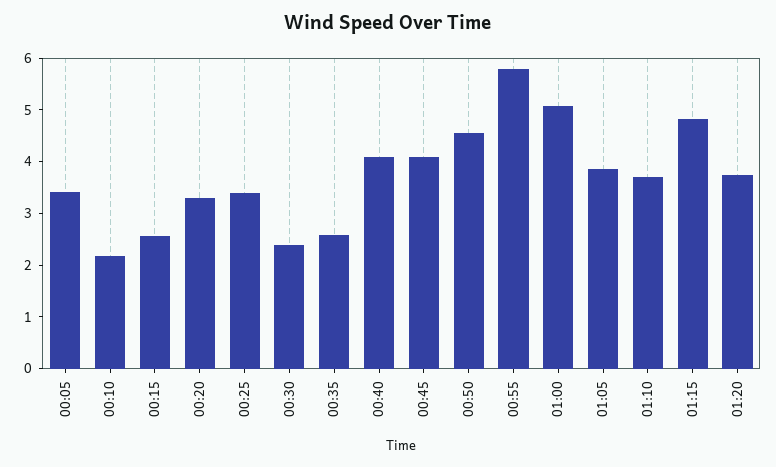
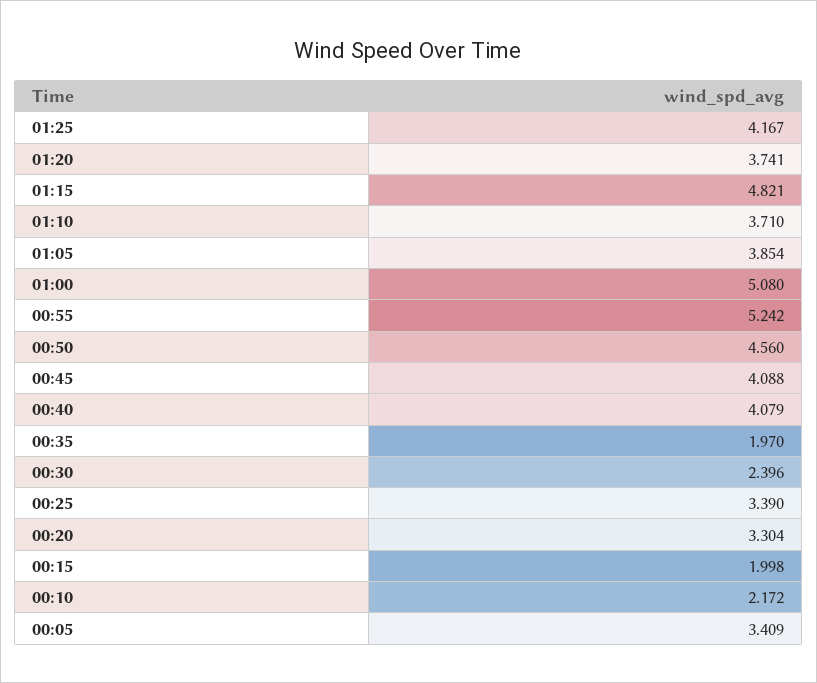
00:15: 2.6 -> 1.998
00:35: 2.6 -> 1.97
00:55: 5.8 -> 5.242
01:25: none -> 4.167

